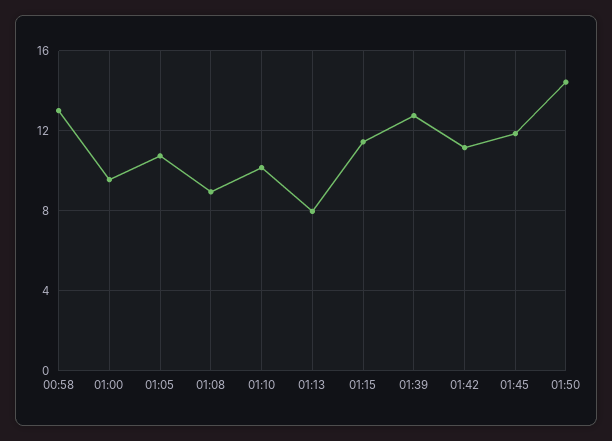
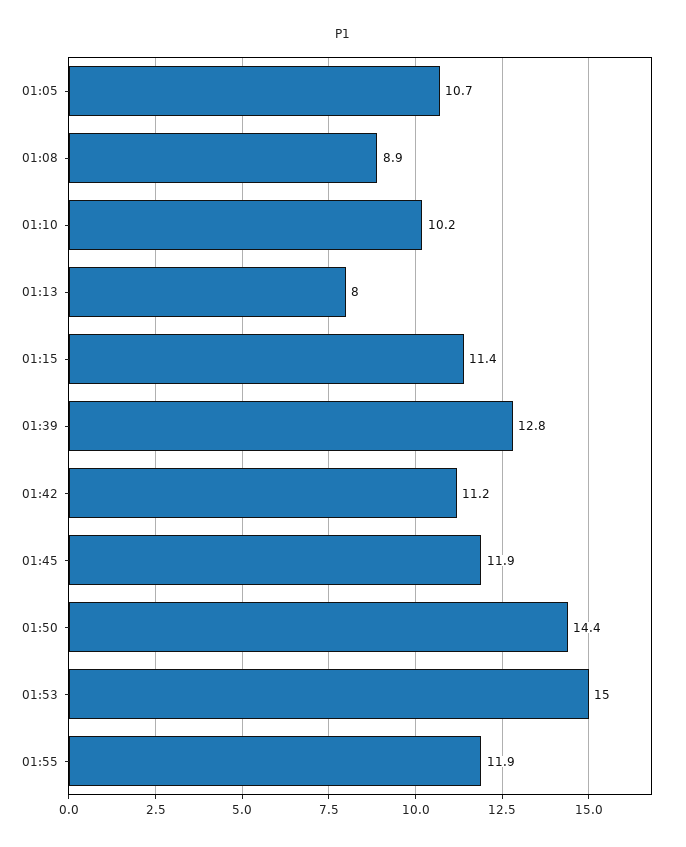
00:58: 13 -> none
01:00: 9.5 -> none
01:53: none -> 15
01:55: none -> 11.9

